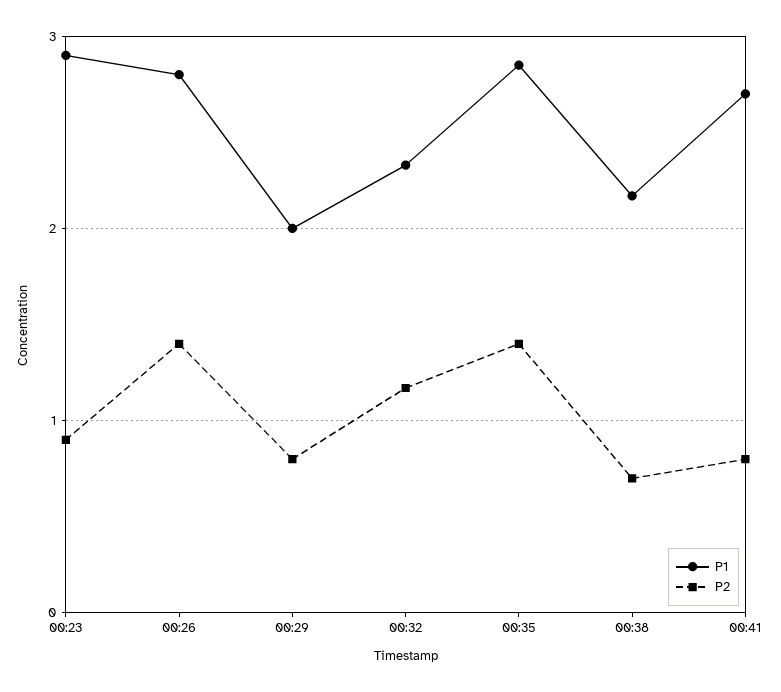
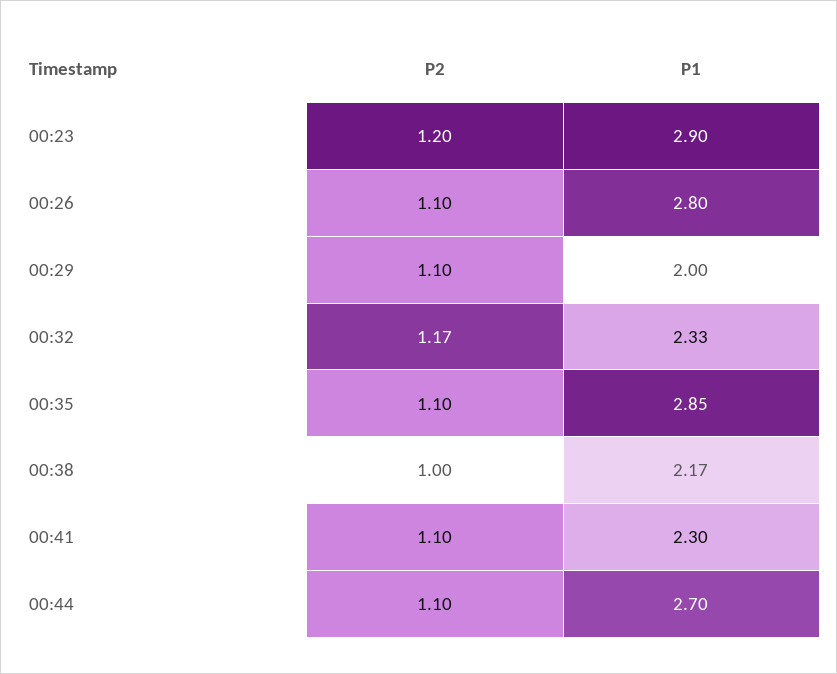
P2, 00:23: 0.9 -> 1.2
P2, 00:26: 1.4 -> 1.1
P2, 00:29: 0.8 -> 1.1
P2, 00:35: 1.4 -> 1.1
P2, 00:38: 0.7 -> 1
P1, 00:41: 2.7 -> 2.3
P2, 00:41: 0.8 -> 1.1
P2, 00:44: none -> 1.1
P1, 00:44: none -> 2.7

